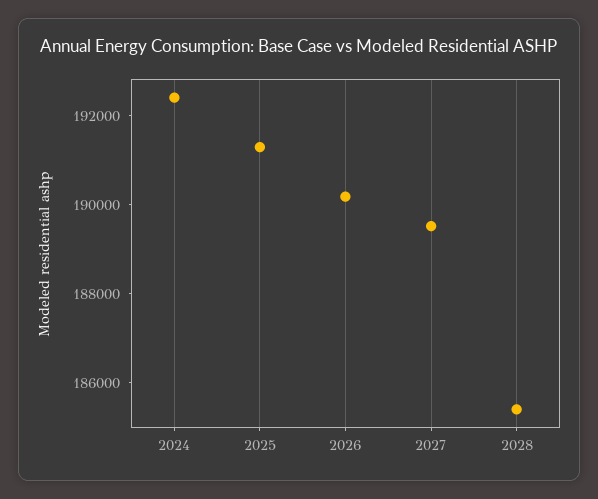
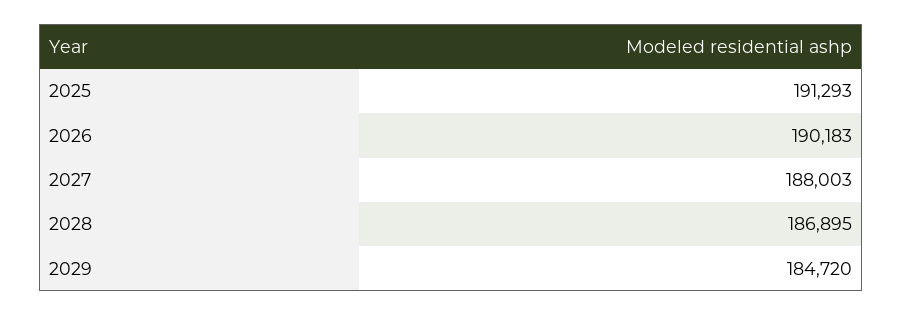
2024: 192500 -> none
2027: 189500 -> 188003
2028: 185500 -> 186895
2029: none -> 184720

